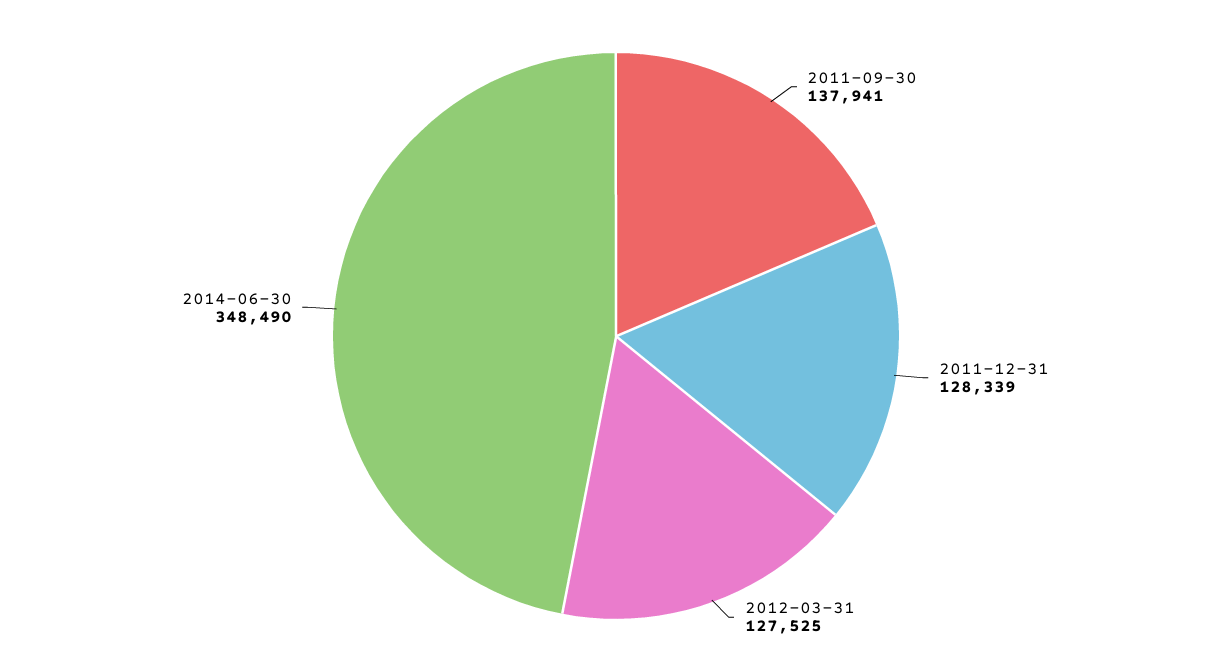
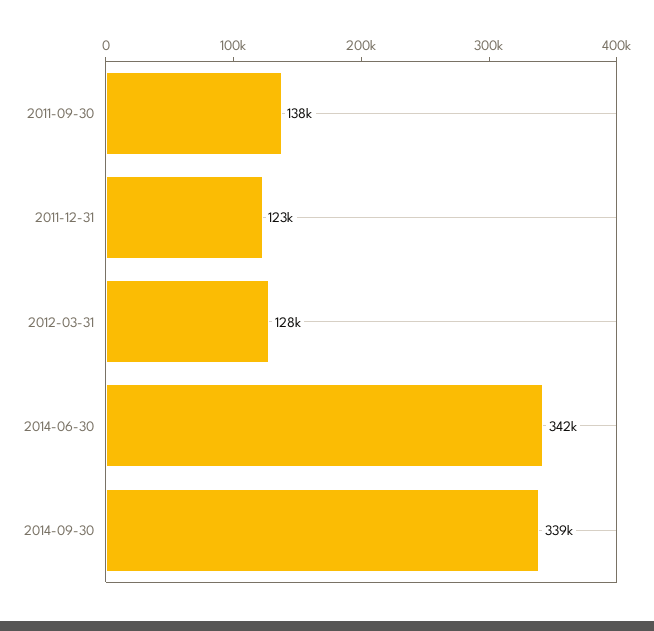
2011-12-31: 128339 -> 123000
2014-06-30: 348490 -> 342000
2014-09-30: none -> 339000

